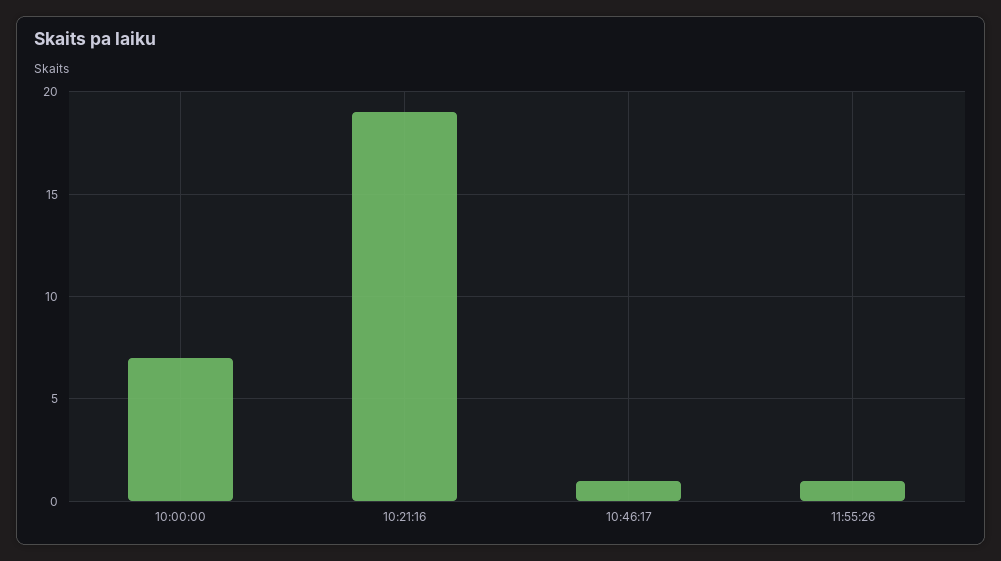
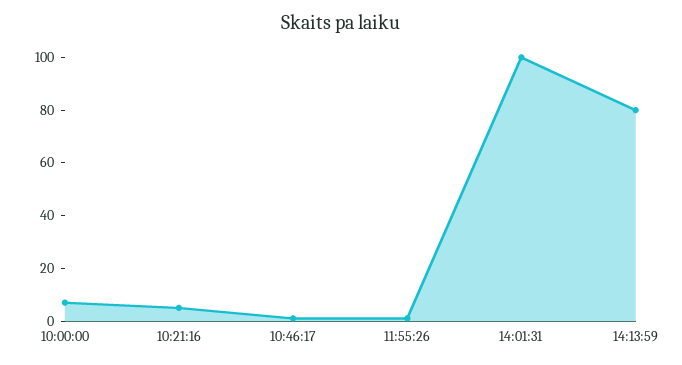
10:21:16: 19 -> 5
14:01:31: none -> 100
14:13:59: none -> 80

